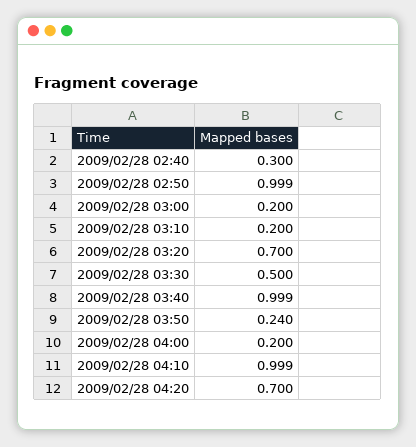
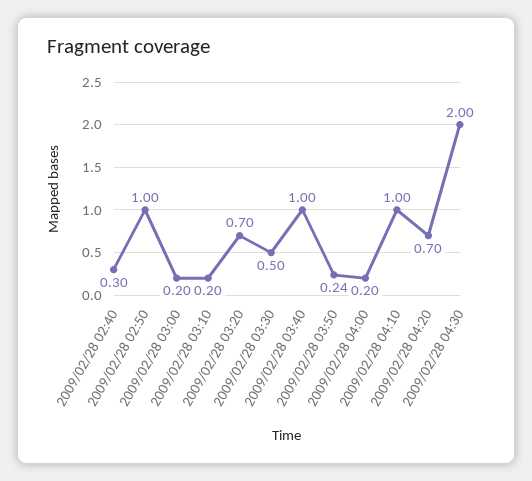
2009/02/28 04:30: none -> 2

